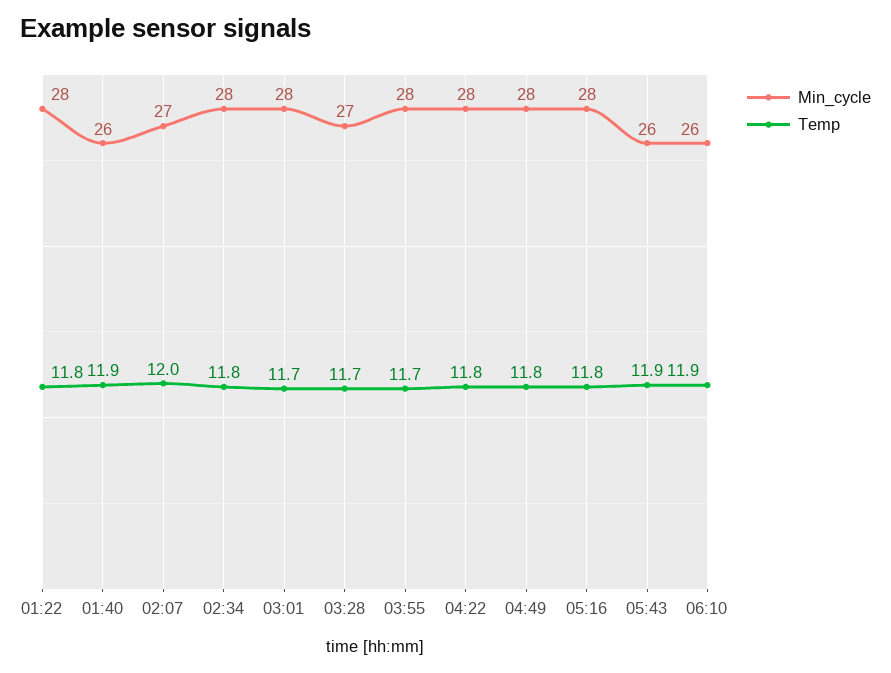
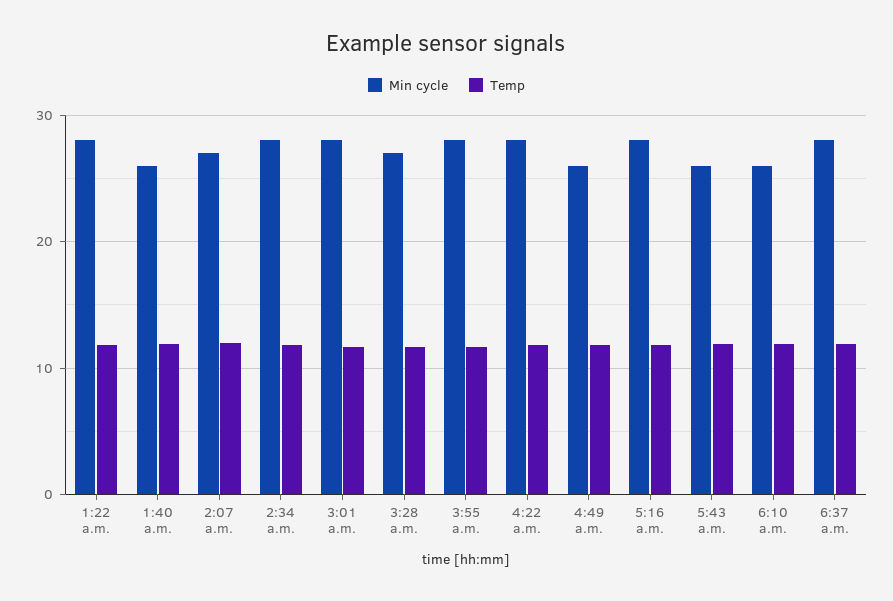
Min_cycle, 04:49: 28 -> 26
Min_cycle, 6:37 a.m.: none -> 28
Temp, 6:37 a.m.: none -> 12

